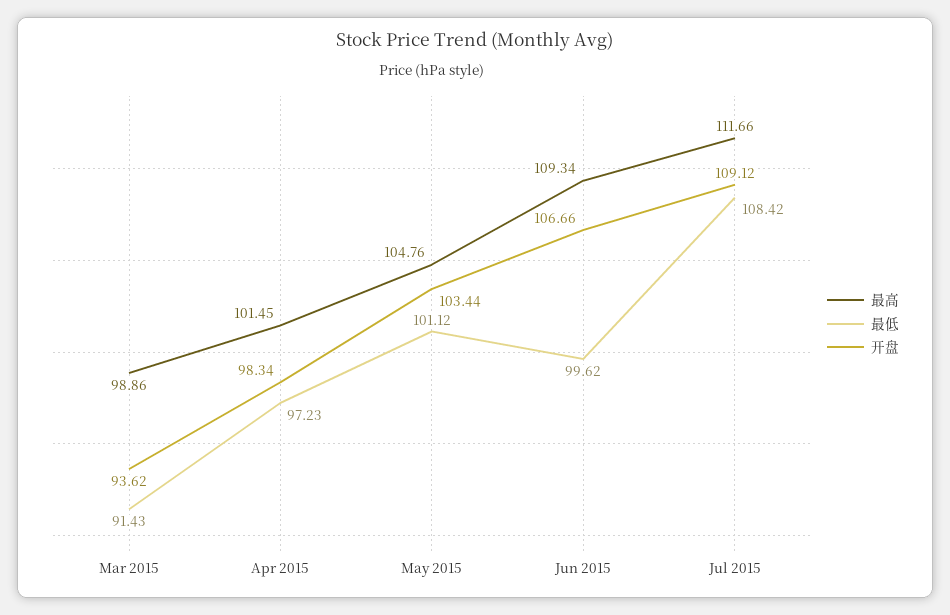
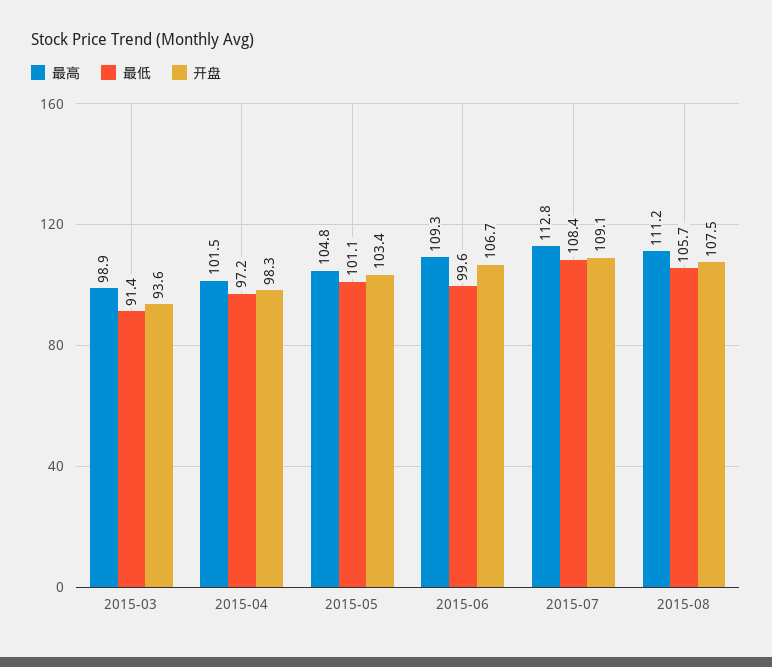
最高, Jul 2015: 111.66 -> 112.8
最高, 2015-08: none -> 111.2
最低, 2015-08: none -> 105.7
开盘, 2015-08: none -> 107.5

